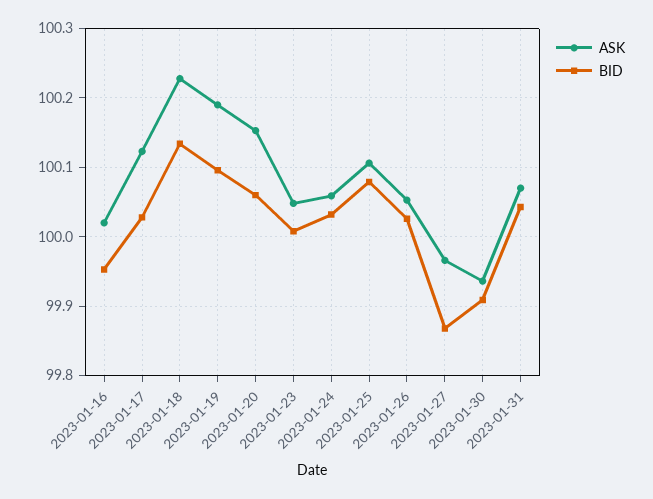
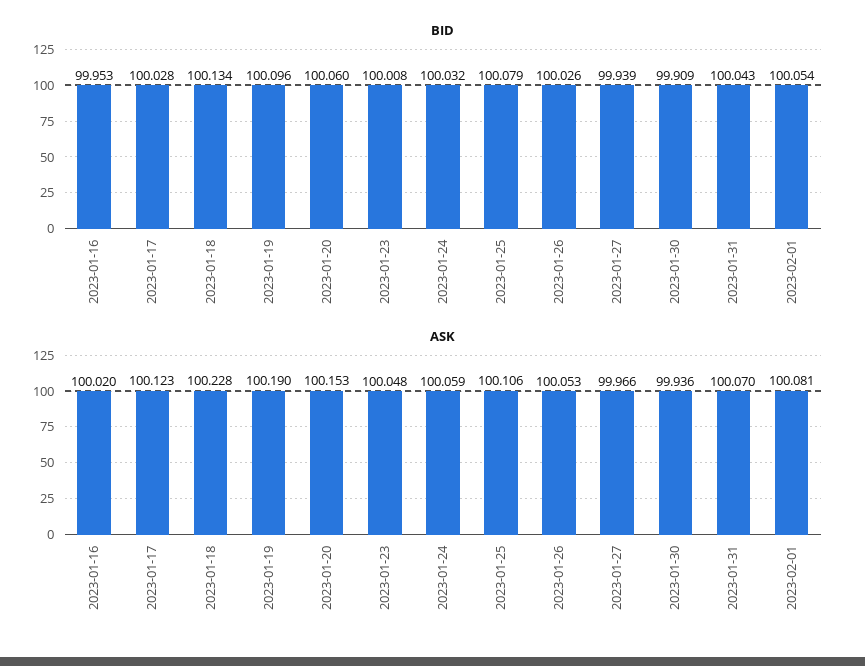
BID, 2023-01-27: 99.87 -> 99.939
BID, 2023-02-01: none -> 100.054
ASK, 2023-02-01: none -> 100.081

